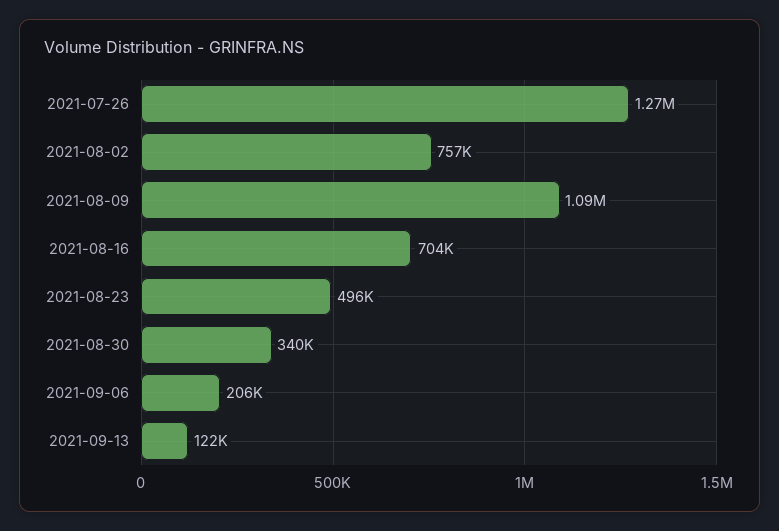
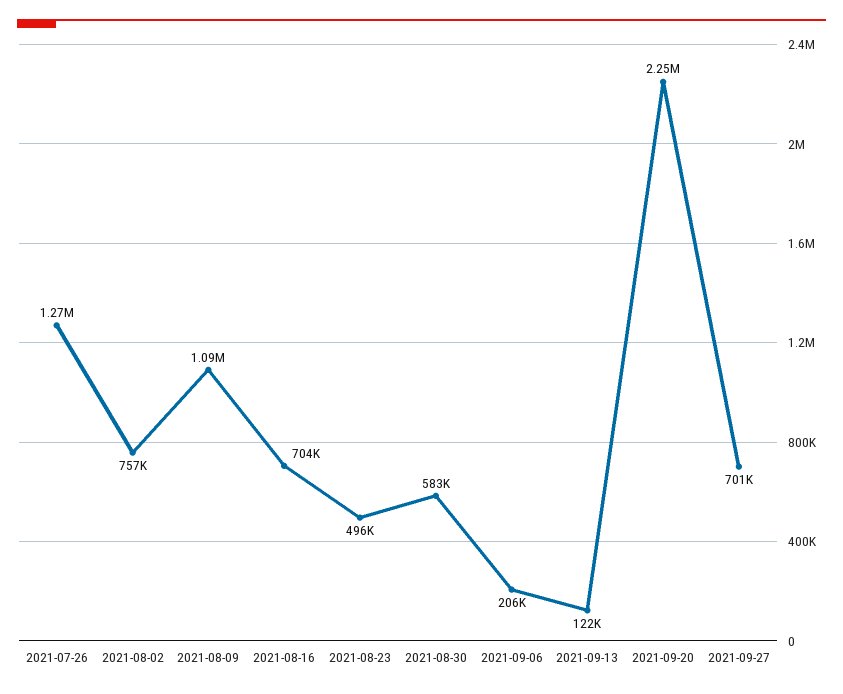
2021-08-30: 340000 -> 583000
2021-09-20: none -> 2250000
2021-09-27: none -> 701000

